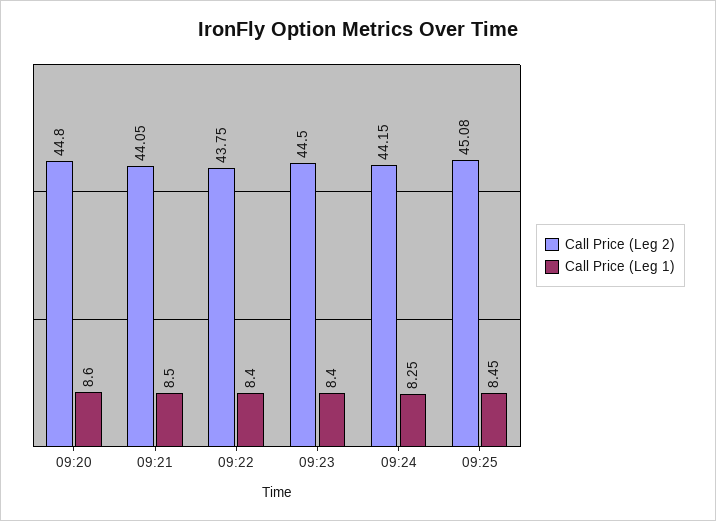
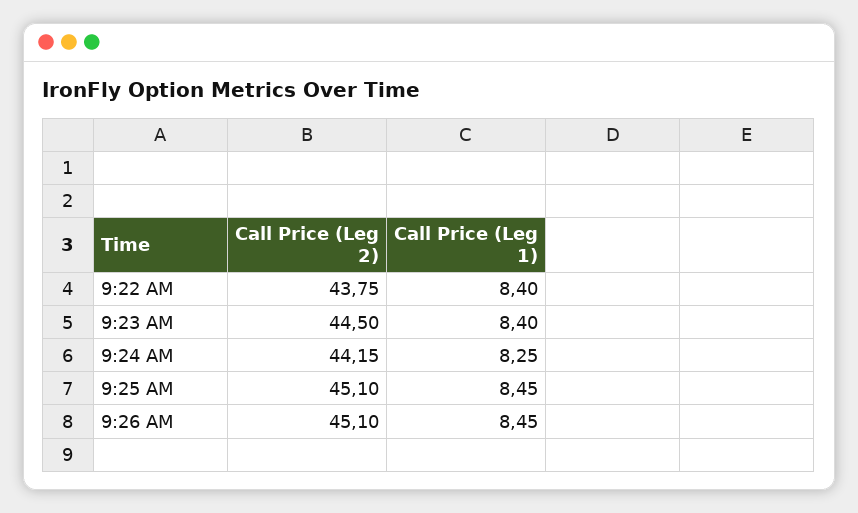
Call Price (Leg 2), 09:20: 44.8 -> none
Call Price (Leg 1), 09:20: 8.6 -> none
Call Price (Leg 2), 09:21: 44.05 -> none
Call Price (Leg 1), 09:21: 8.5 -> none
Call Price (Leg 2), 09:25: 45.08 -> 45.1
Call Price (Leg 2), 9:26 AM: none -> 45.1
Call Price (Leg 1), 9:26 AM: none -> 8.45

